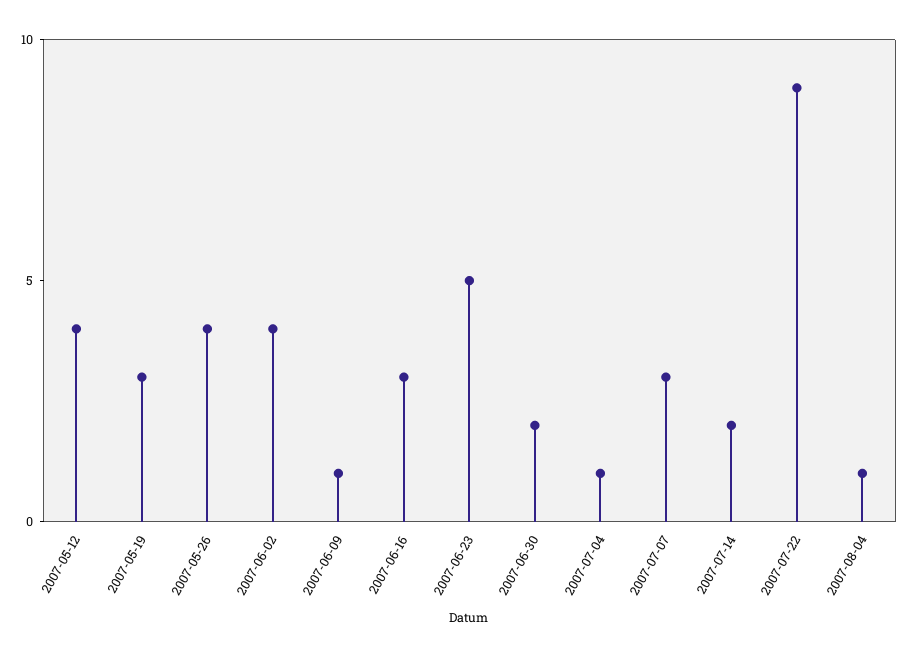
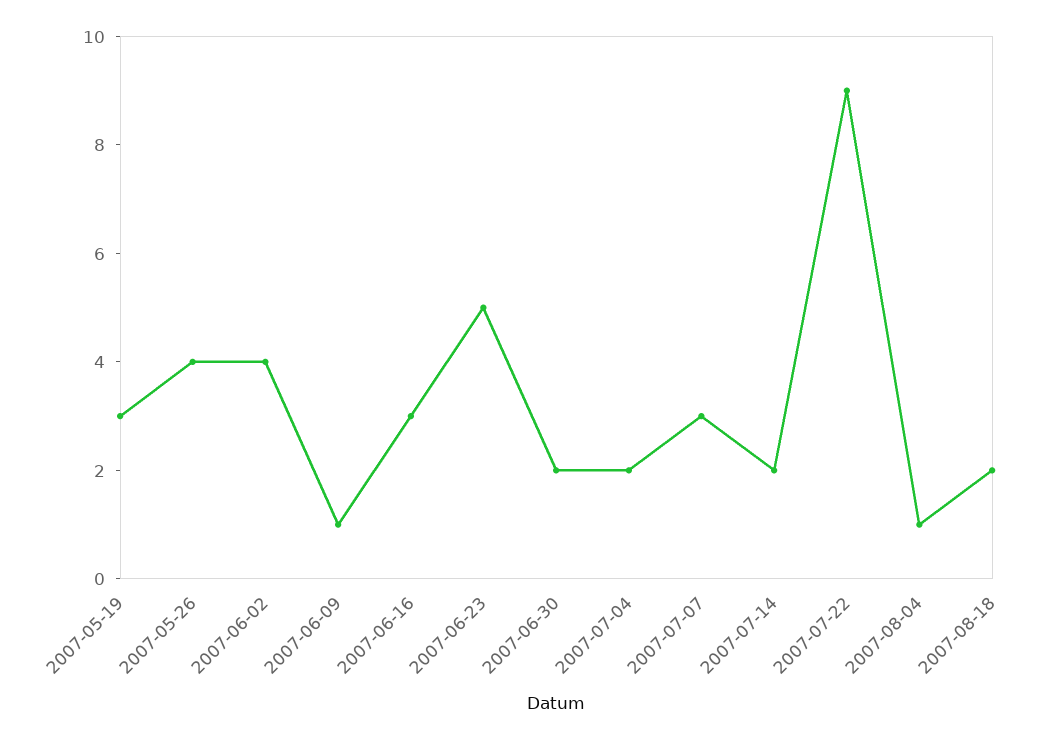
2007-05-12: 4 -> none
2007-07-04: 1 -> 2
2007-08-18: none -> 2

